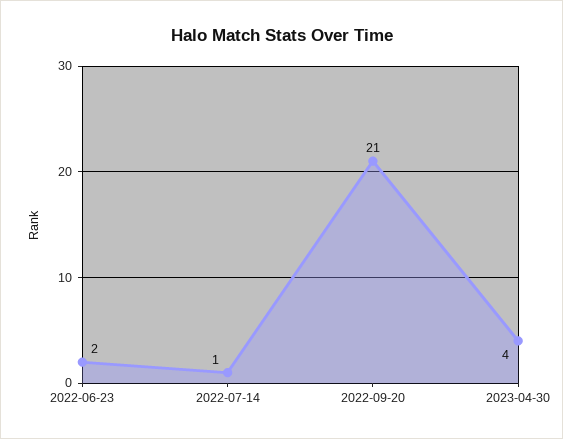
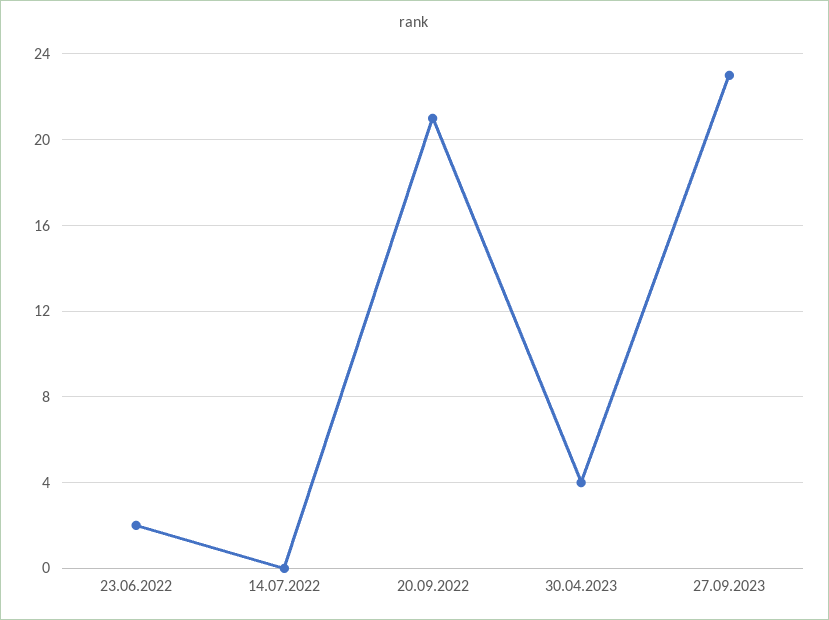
2022-07-14: 1 -> 0
27.09.2023: none -> 23

